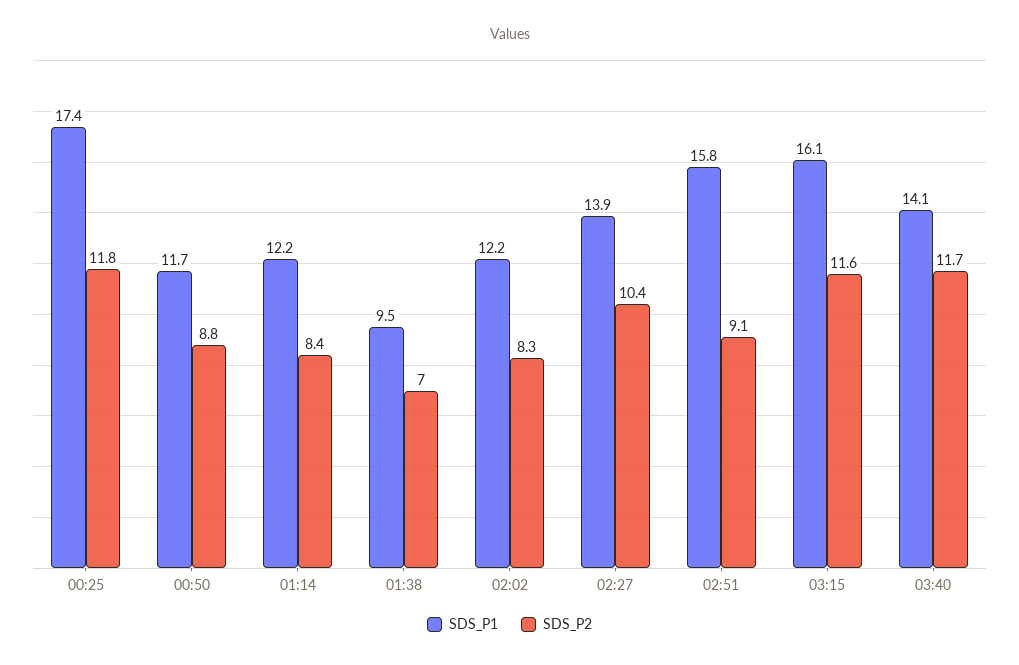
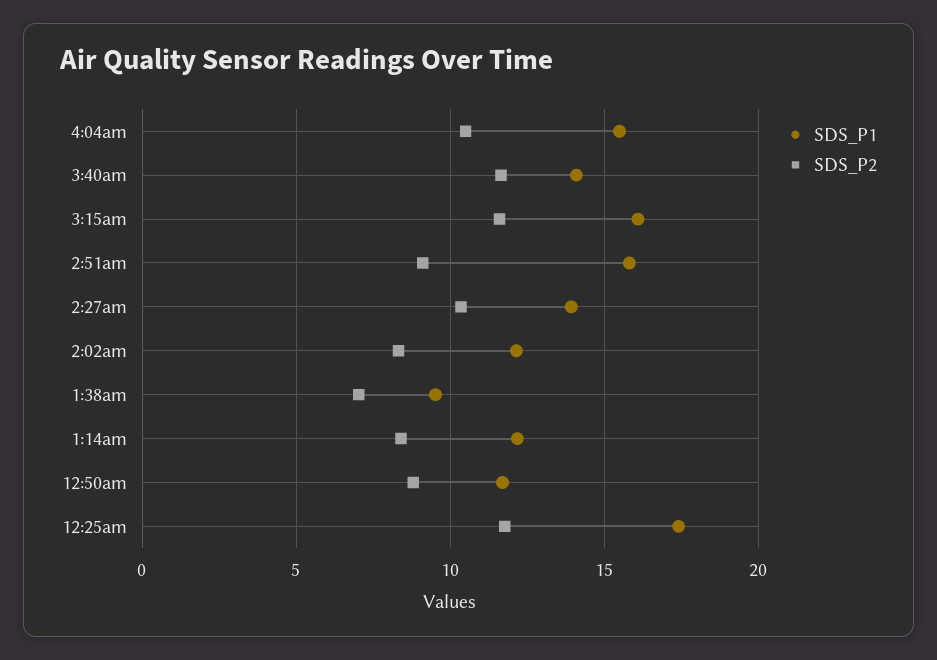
SDS_P1, 4:04am: none -> 15.5
SDS_P2, 4:04am: none -> 10.5

